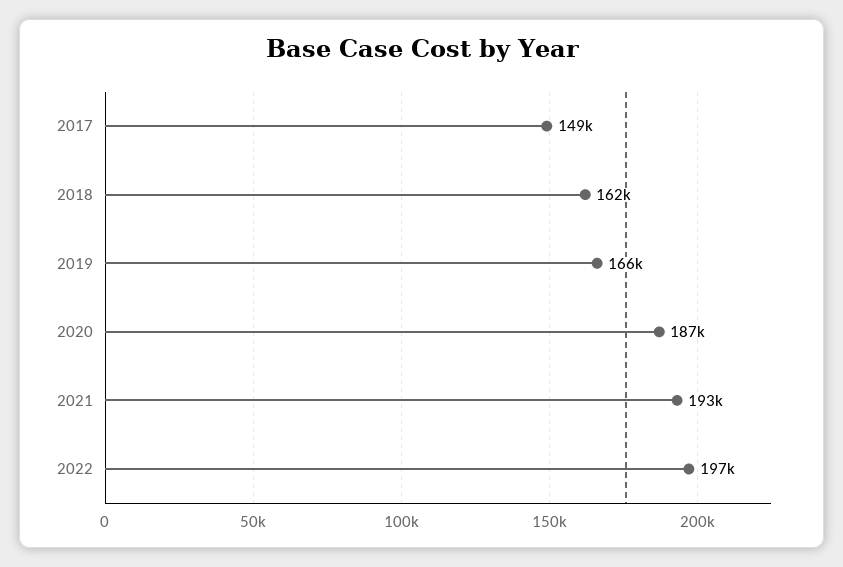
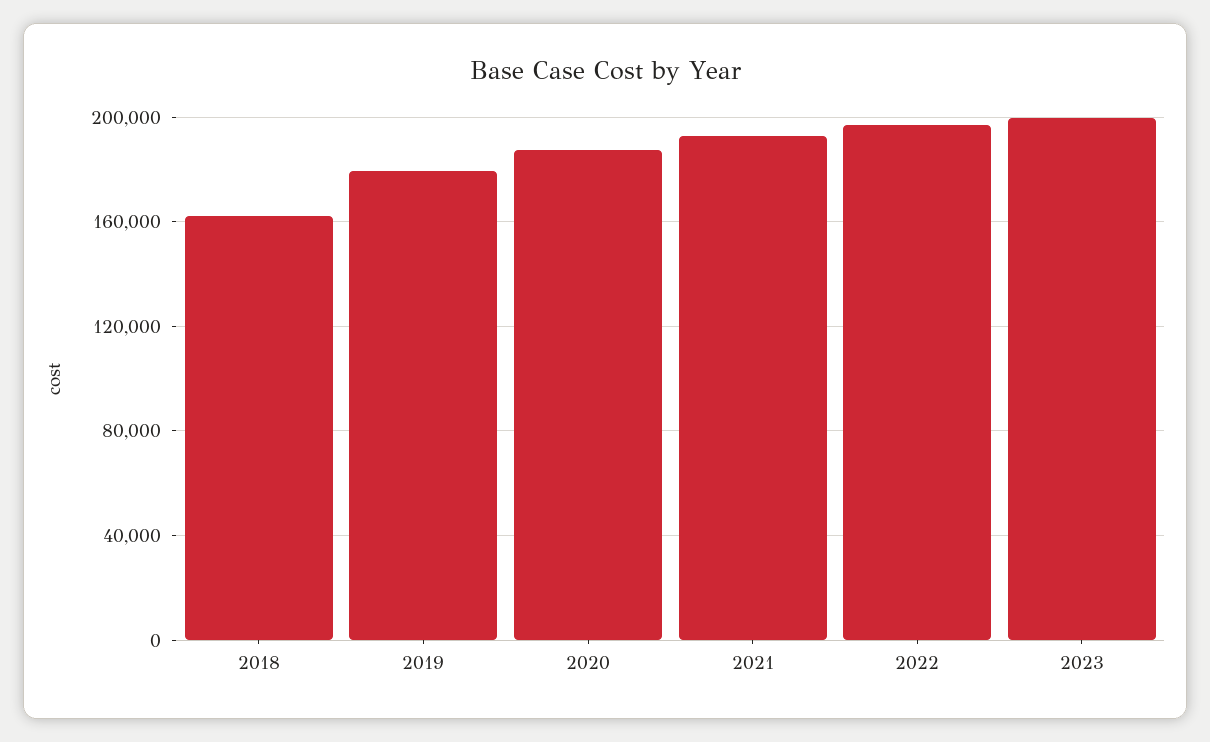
2017: 149000 -> none
2019: 166000 -> 180000
2023: none -> 200000

